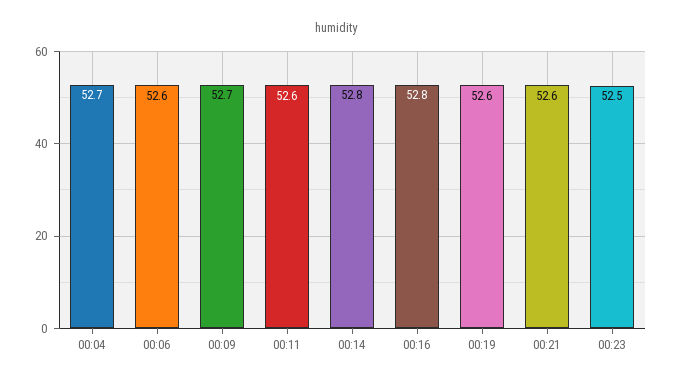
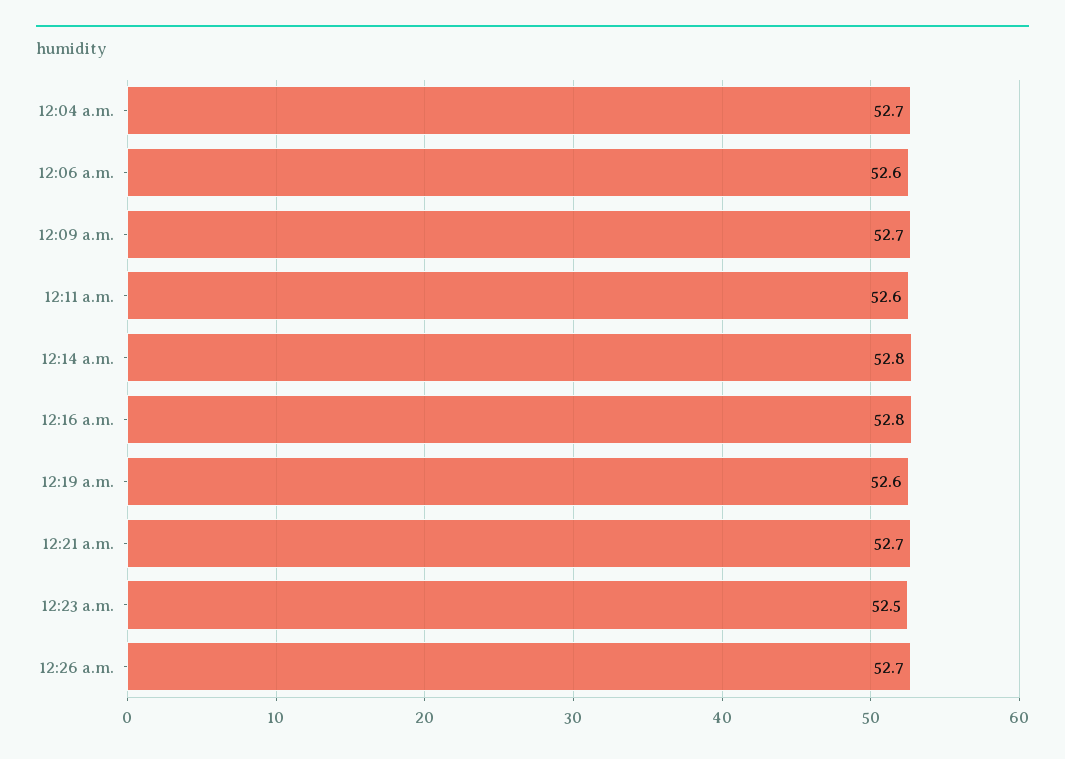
00:21: 52.6 -> 52.7
12:26 a.m.: none -> 52.7

